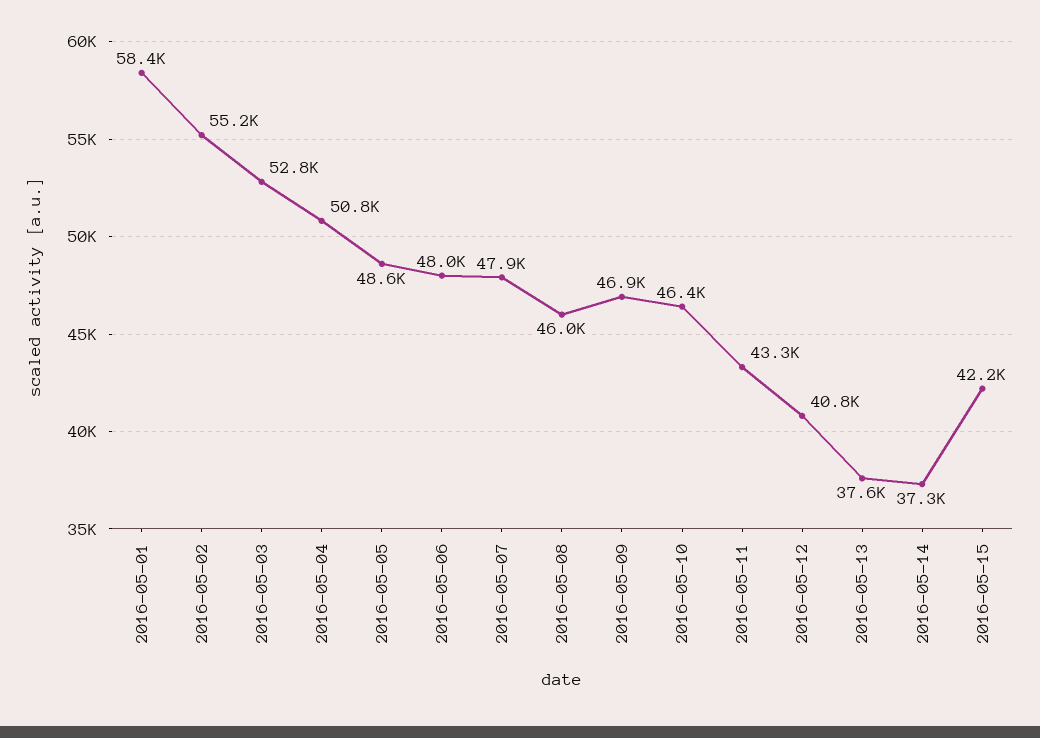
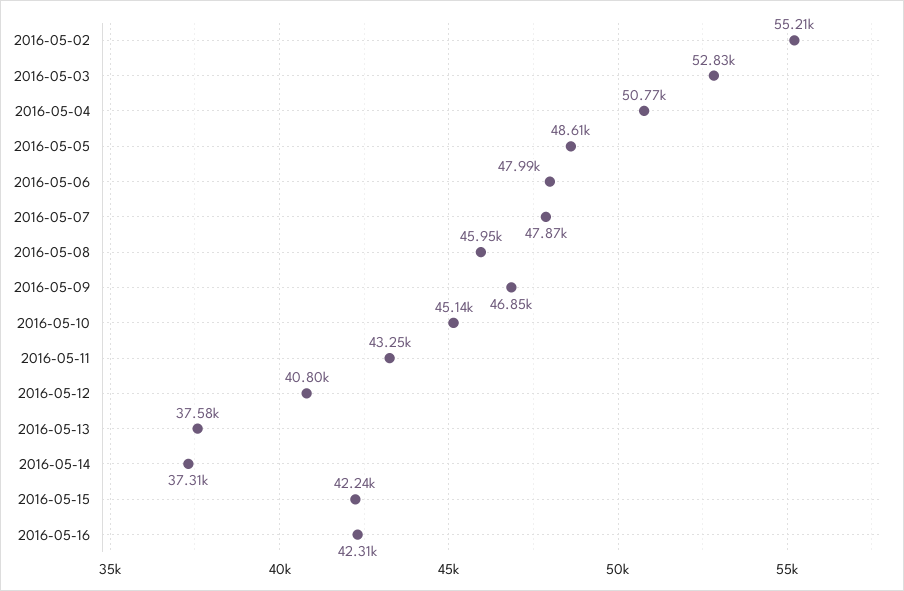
2016-05-01: 58400 -> none
2016-05-10: 46400 -> 45140
2016-05-16: none -> 42310

